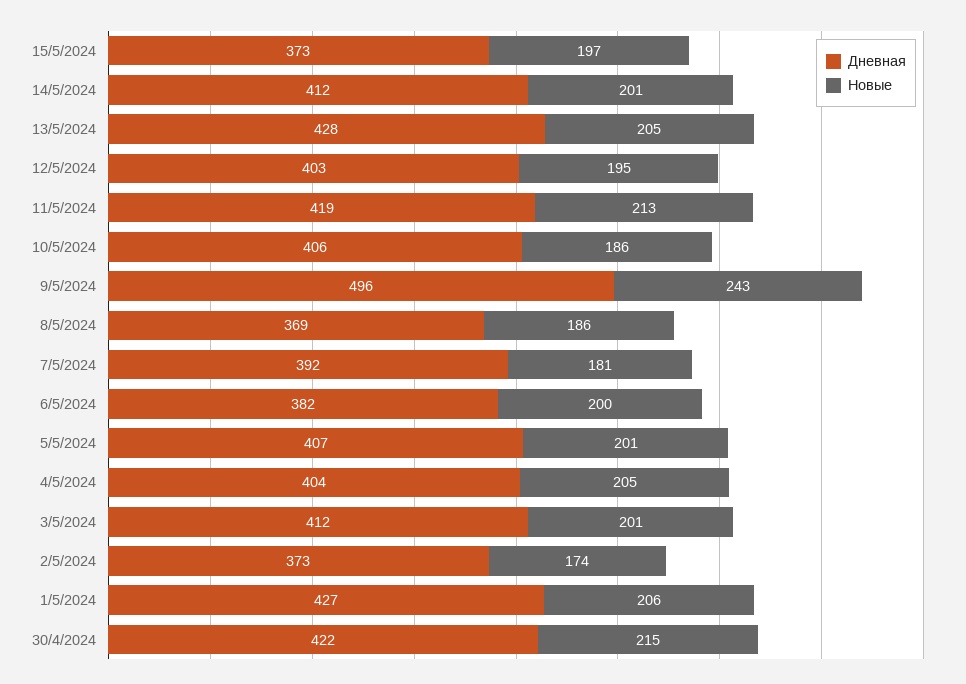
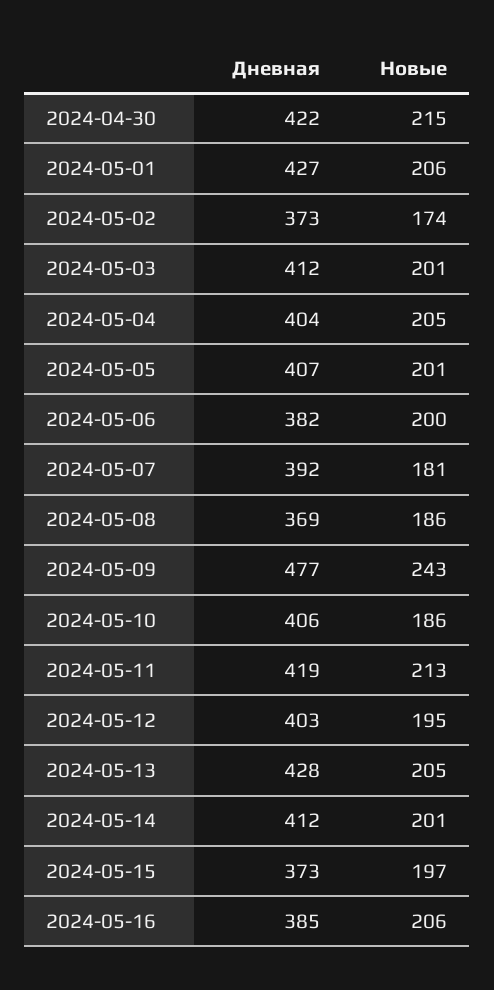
Дневная, 9/5/2024: 496 -> 477
Дневная, 2024-05-16: none -> 385
Новые, 2024-05-16: none -> 206

